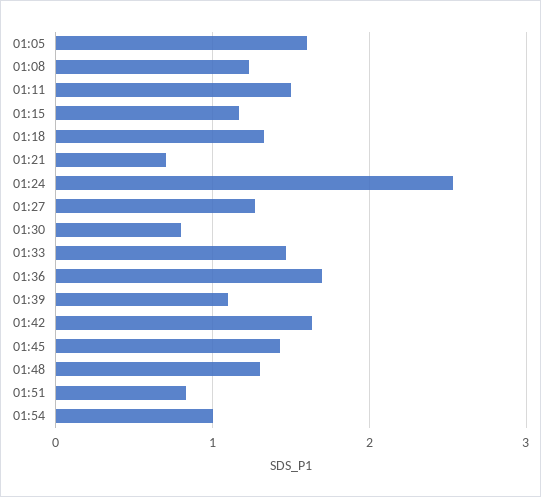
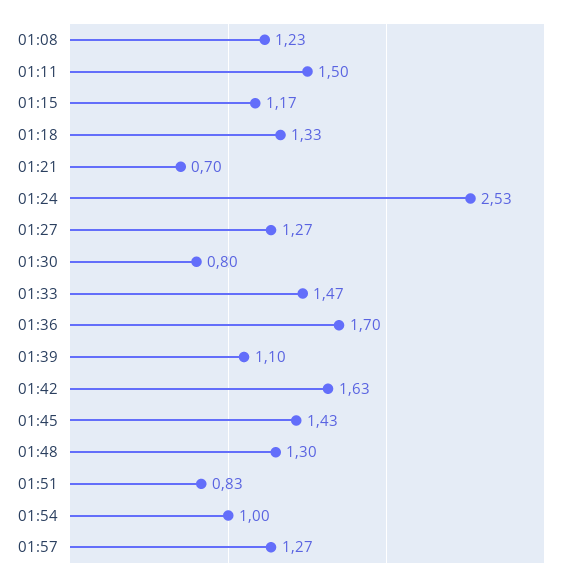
01:05: 1.6 -> none
01:57: none -> 1.27

